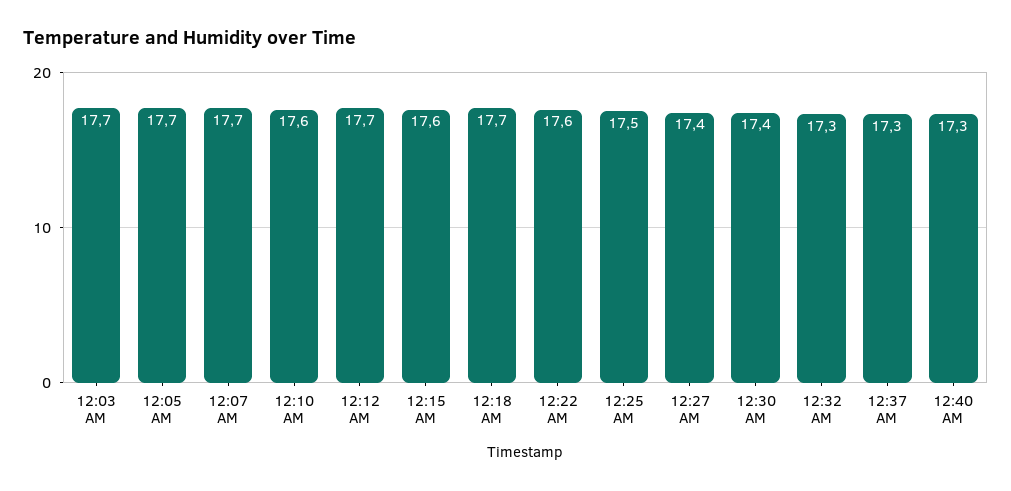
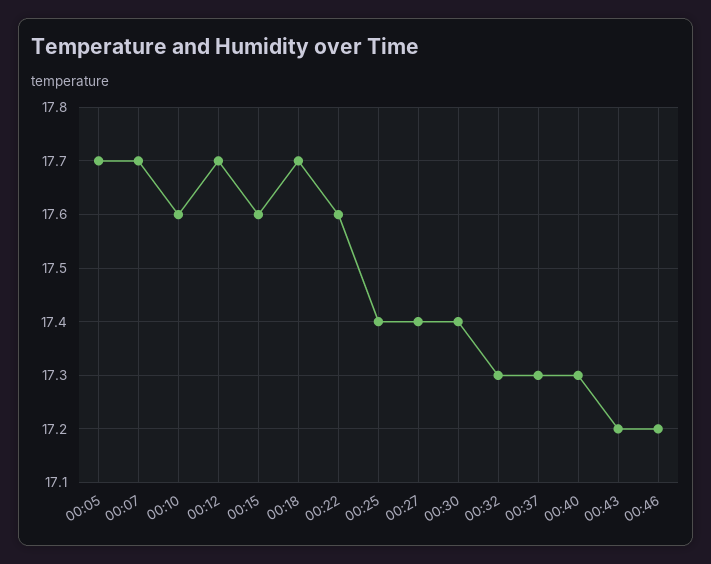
12:03 AM: 17.7 -> none
12:25 AM: 17.5 -> 17.4
00:43: none -> 17.2
00:46: none -> 17.2

